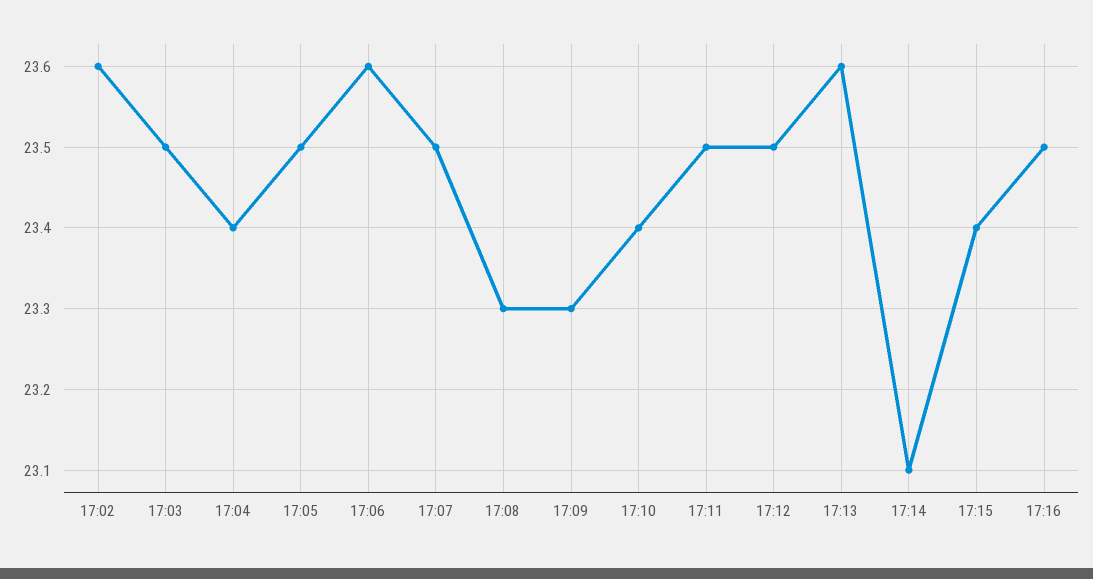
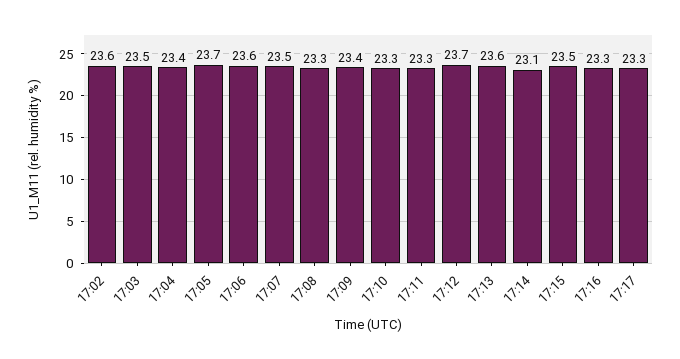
17:05: 23.5 -> 23.7
17:09: 23.3 -> 23.4
17:10: 23.4 -> 23.3
17:11: 23.5 -> 23.3
17:12: 23.5 -> 23.7
17:15: 23.4 -> 23.5
17:16: 23.5 -> 23.3
17:17: none -> 23.3

